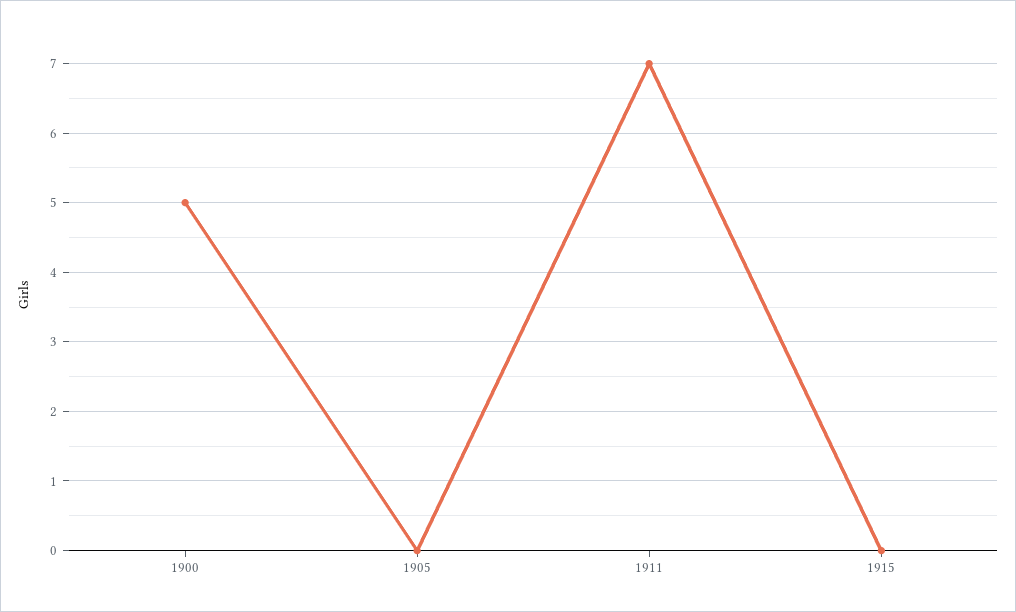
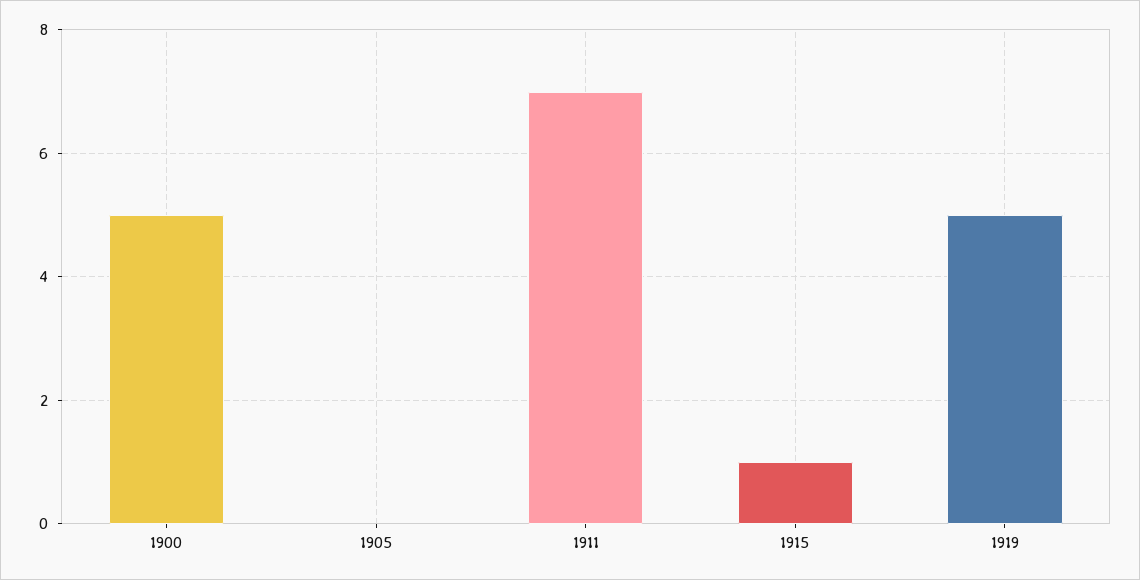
1915: 0 -> 1
1919: none -> 5

